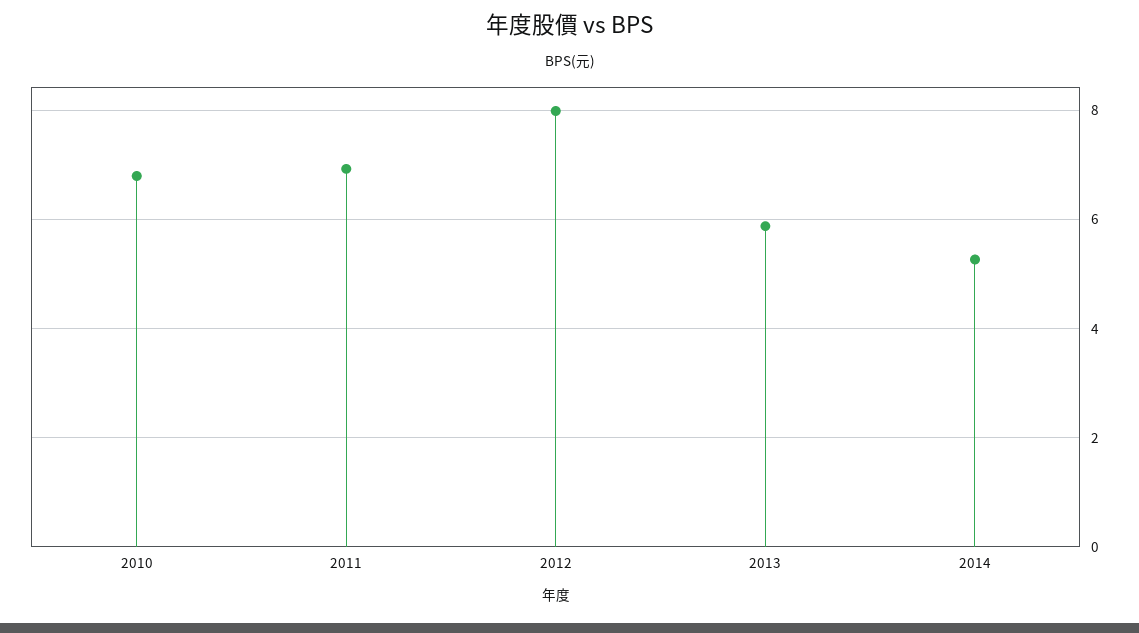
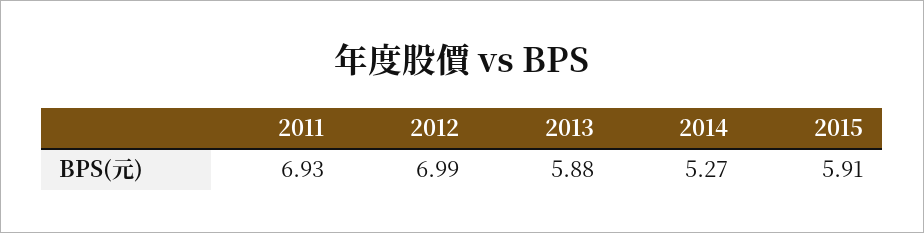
2010: 6.8 -> none
2012: 8 -> 6.99
2015: none -> 5.91

